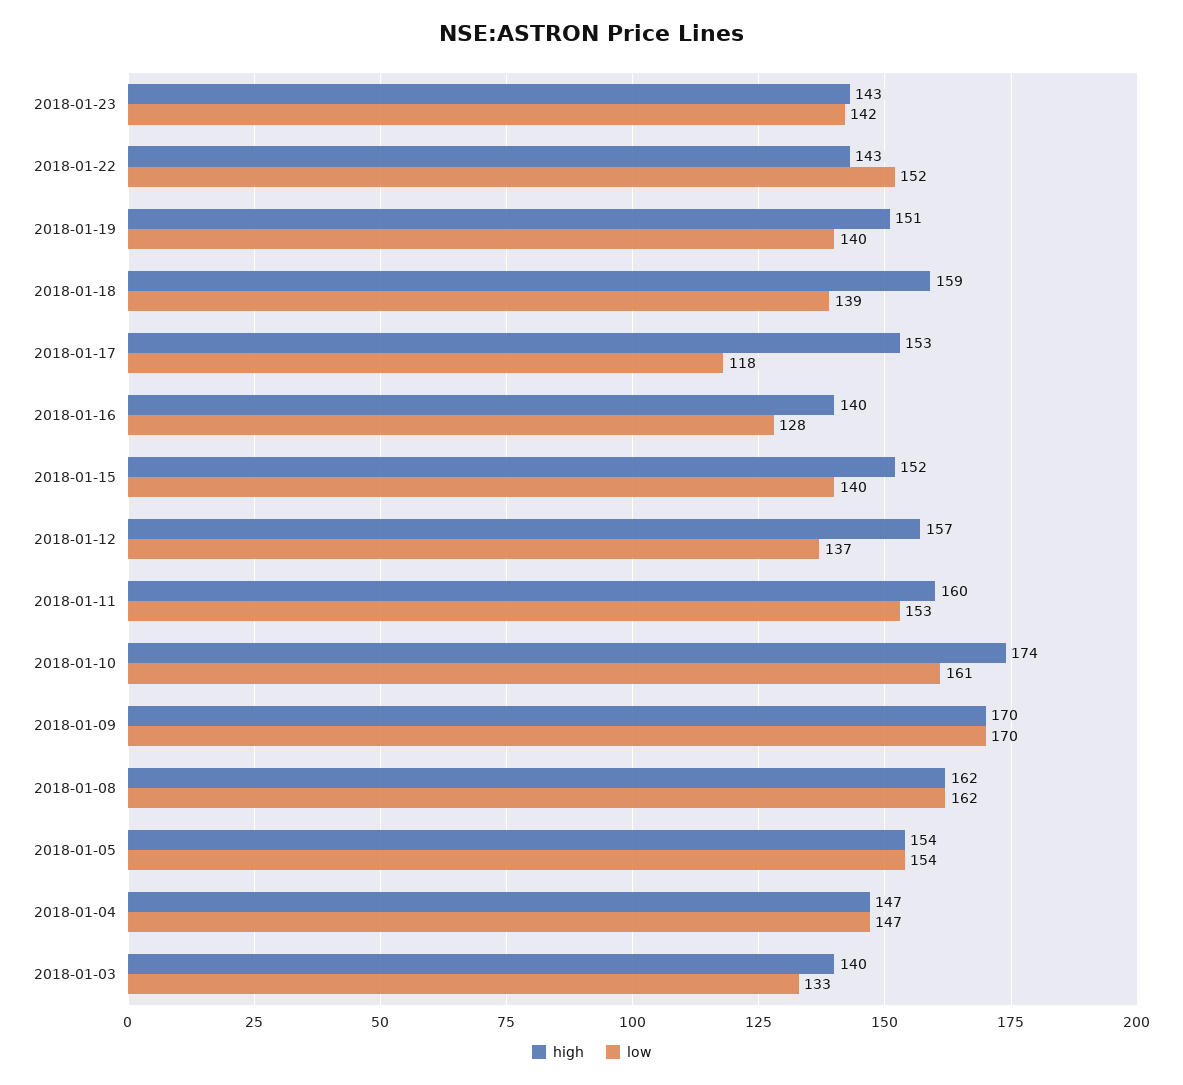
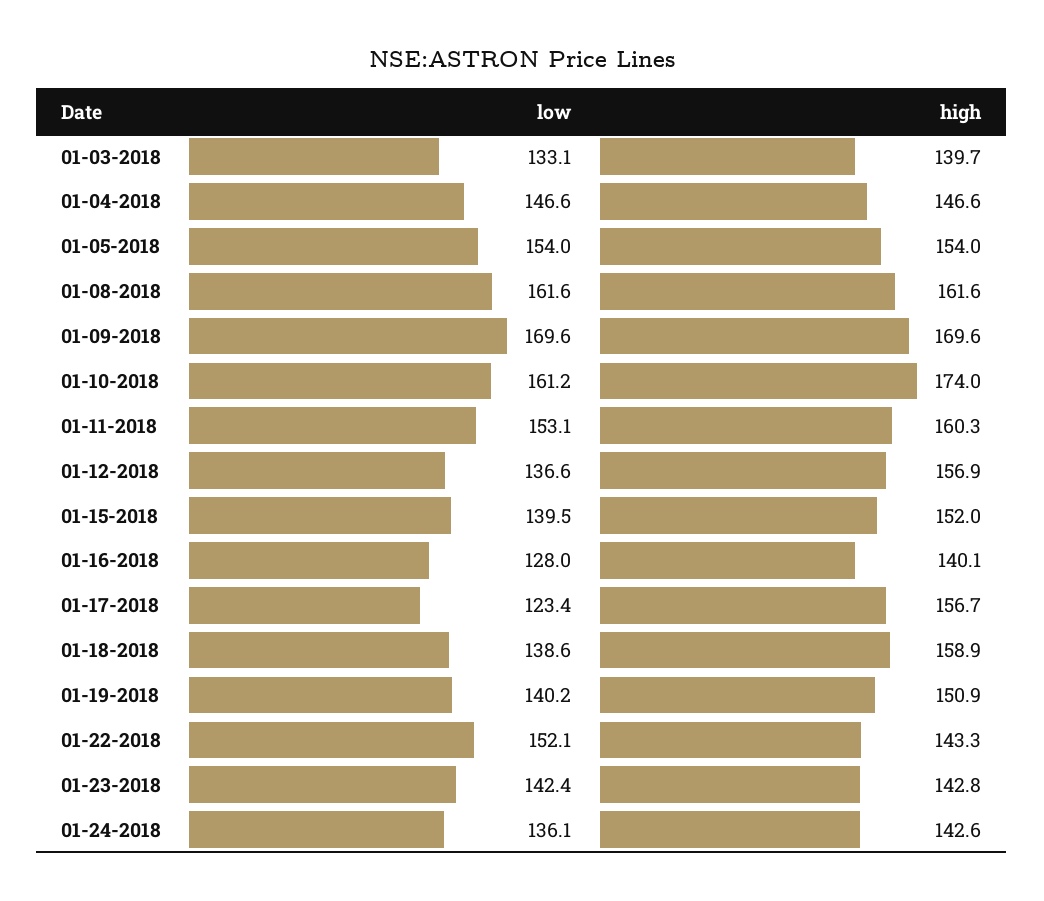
high, 2018-01-17: 153 -> 156.7
low, 2018-01-17: 118 -> 123.4
low, 01-24-2018: none -> 136.1
high, 01-24-2018: none -> 142.6

